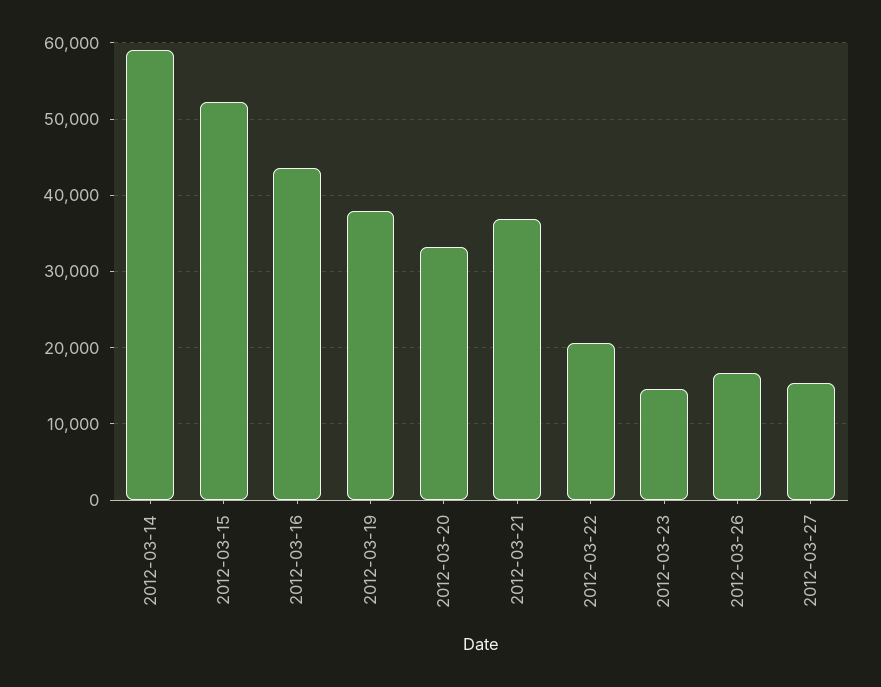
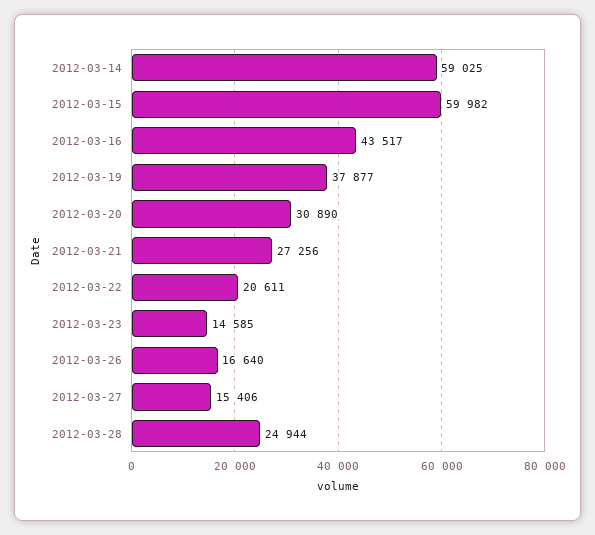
2012-03-15: 52000 -> 59982
2012-03-20: 33000 -> 30890
2012-03-21: 37000 -> 27256
2012-03-28: none -> 24944

